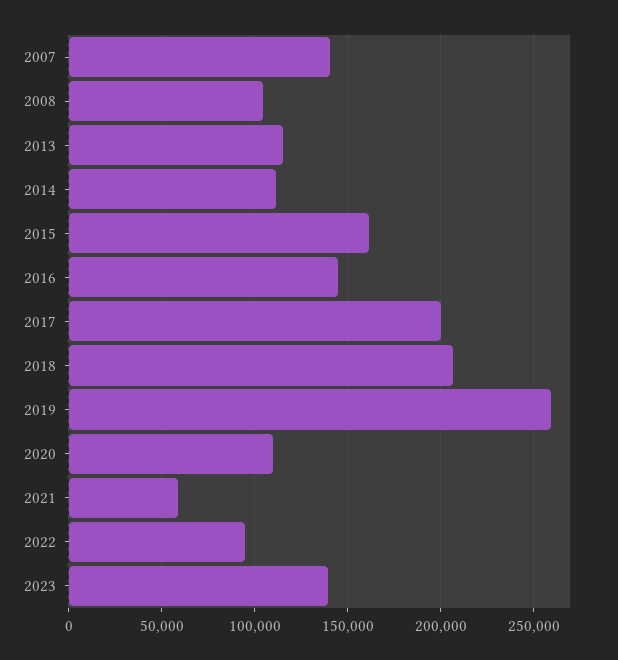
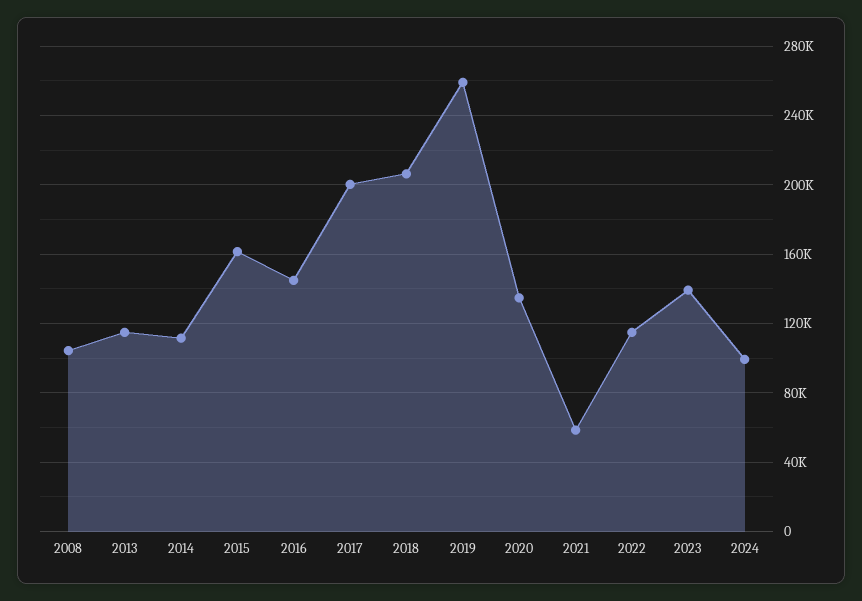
2007: 140000 -> none
2020: 110000 -> 135000
2022: 95000 -> 115000
2024: none -> 100000

